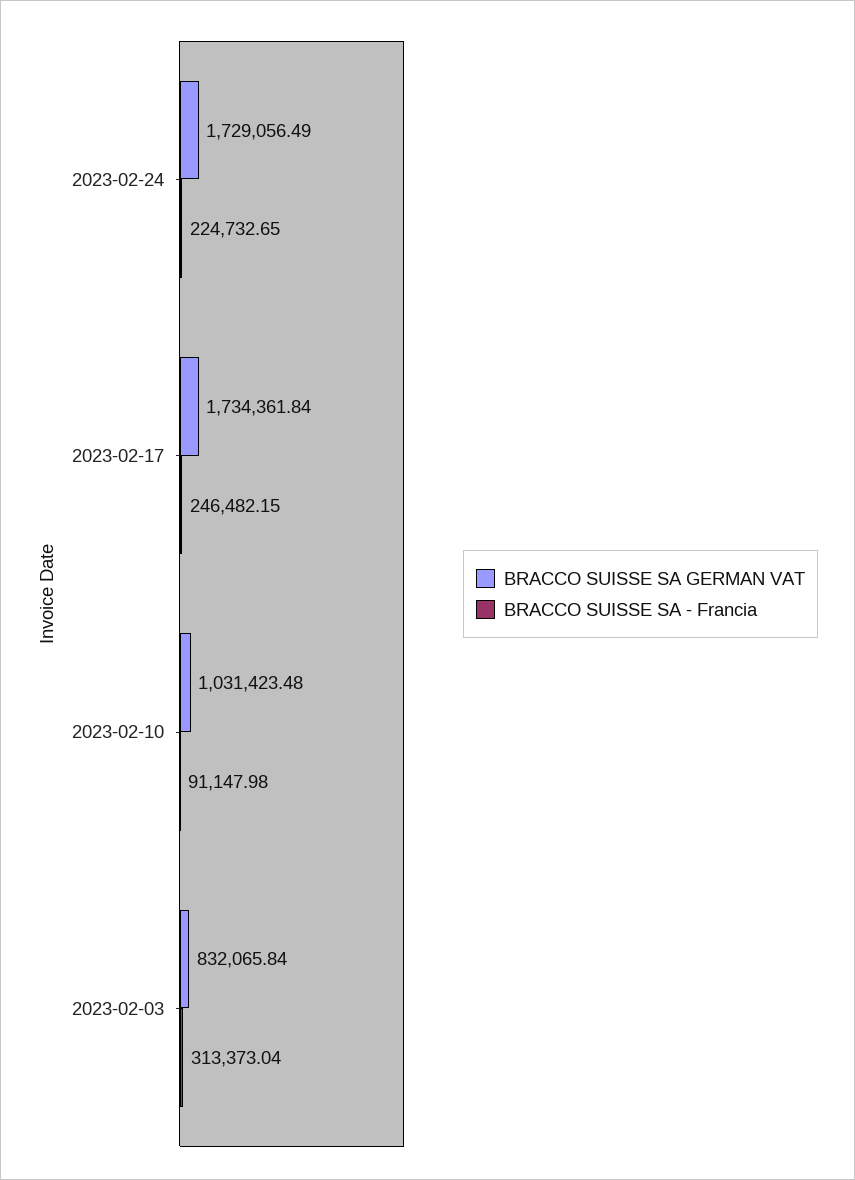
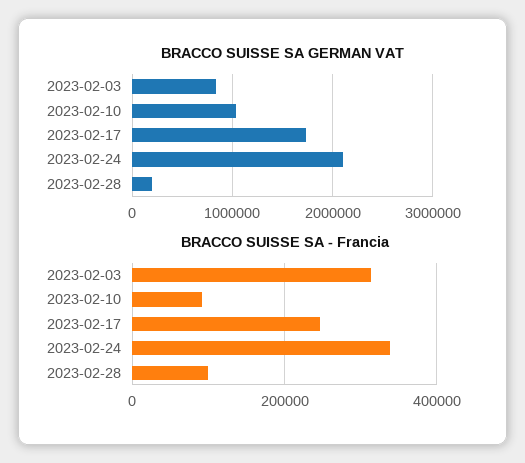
BRACCO SUISSE SA GERMAN VAT, 2023-02-24: 1729056.49 -> 2100000
BRACCO SUISSE SA - Francia, 2023-02-24: 224732.65 -> 340000
BRACCO SUISSE SA GERMAN VAT, 2023-02-28: none -> 200000
BRACCO SUISSE SA - Francia, 2023-02-28: none -> 100000

